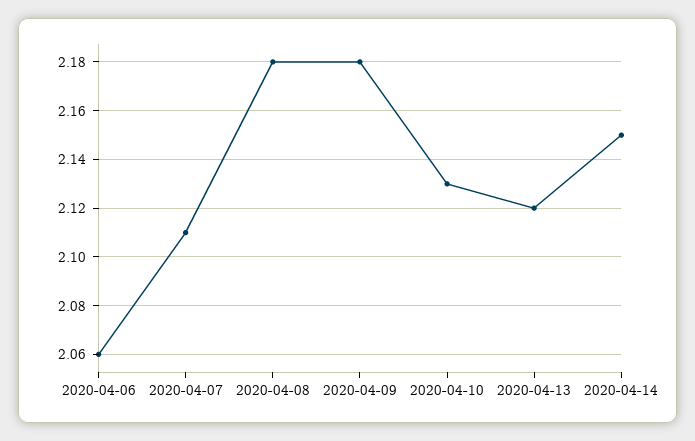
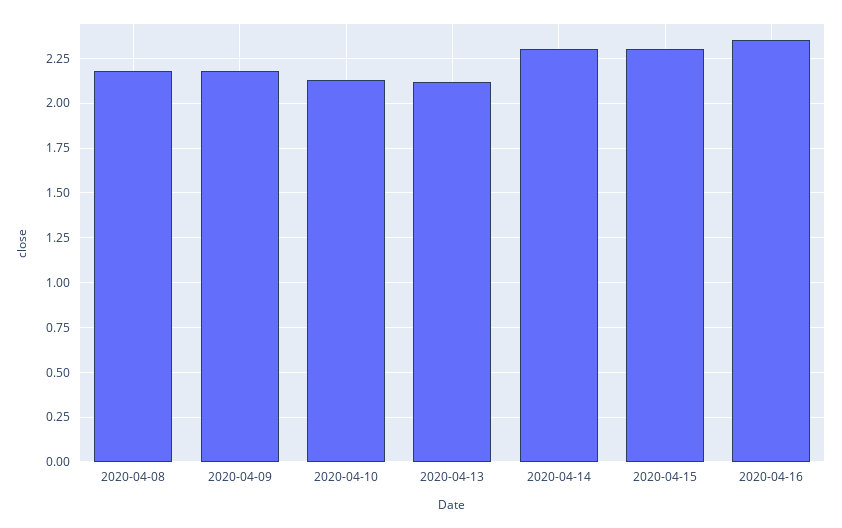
2020-04-06: 2.06 -> none
2020-04-07: 2.11 -> none
2020-04-14: 2.15 -> 2.3
2020-04-15: none -> 2.3
2020-04-16: none -> 2.35

